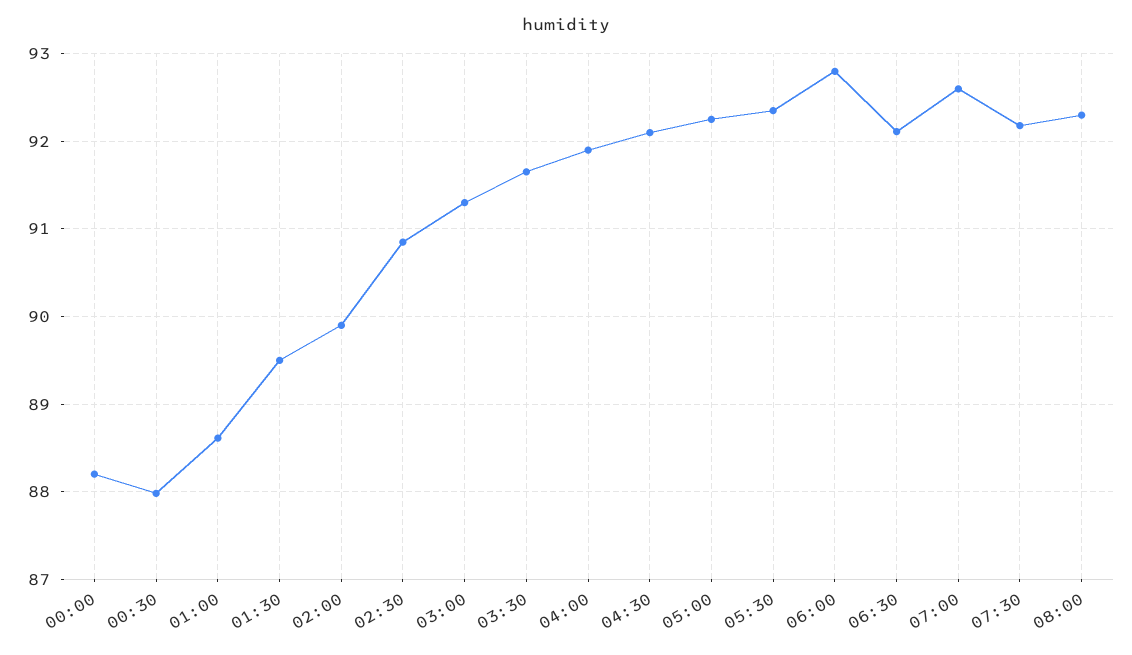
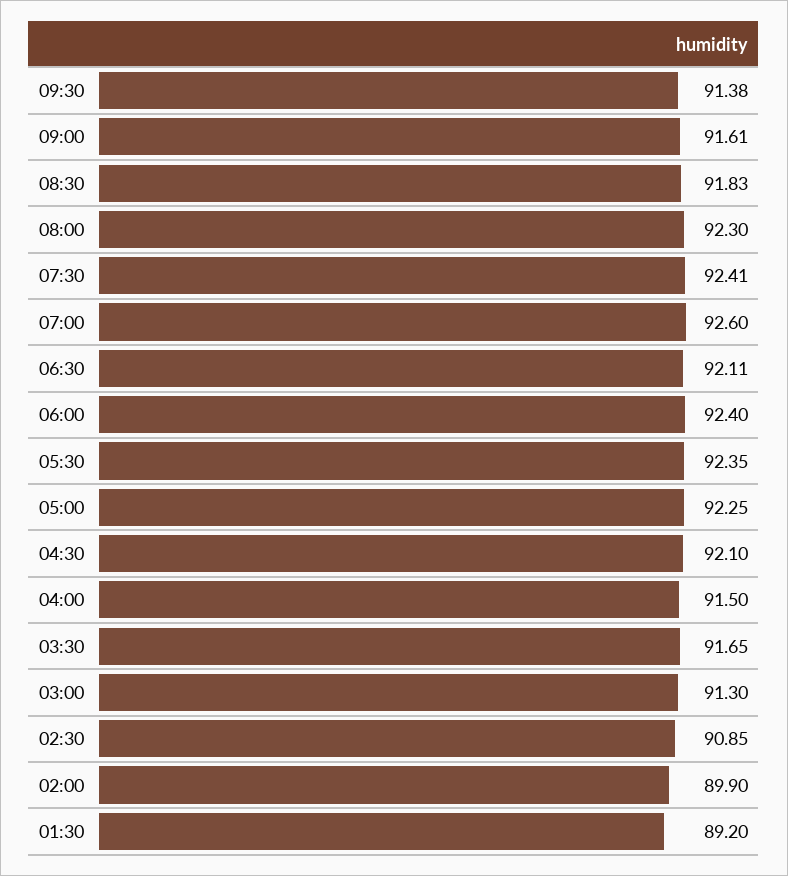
00:00: 88.2 -> none
00:30: 88 -> none
01:00: 88.6 -> none
01:30: 89.5 -> 89.2
04:00: 91.9 -> 91.5
06:00: 92.8 -> 92.4
07:30: 92.2 -> 92.41
09:30: none -> 91.38
09:00: none -> 91.61
08:30: none -> 91.83

